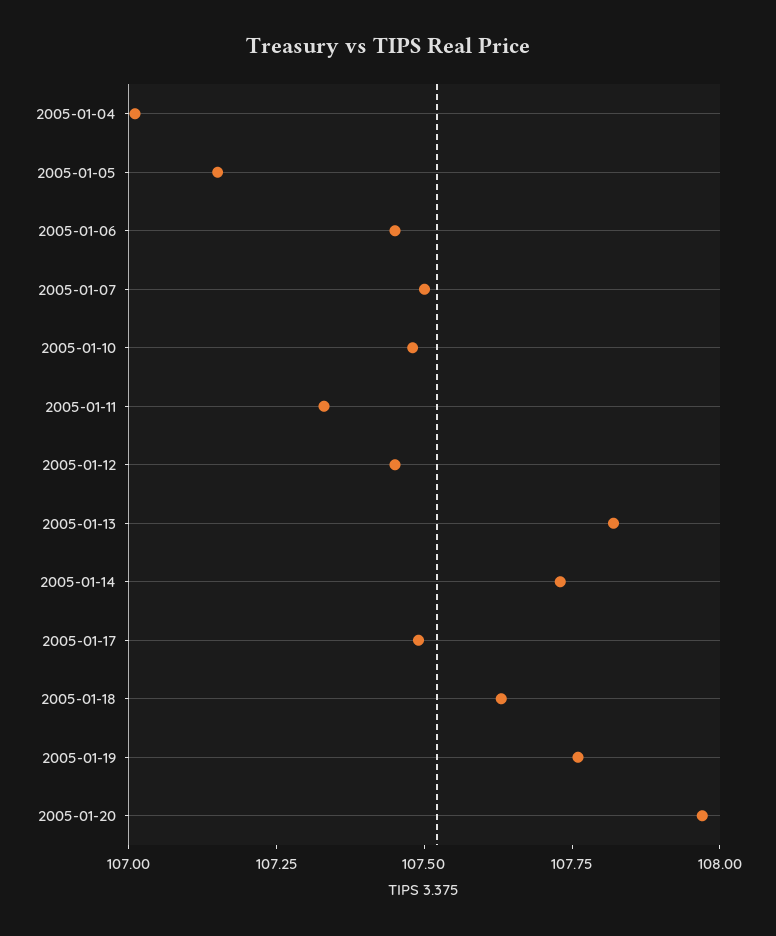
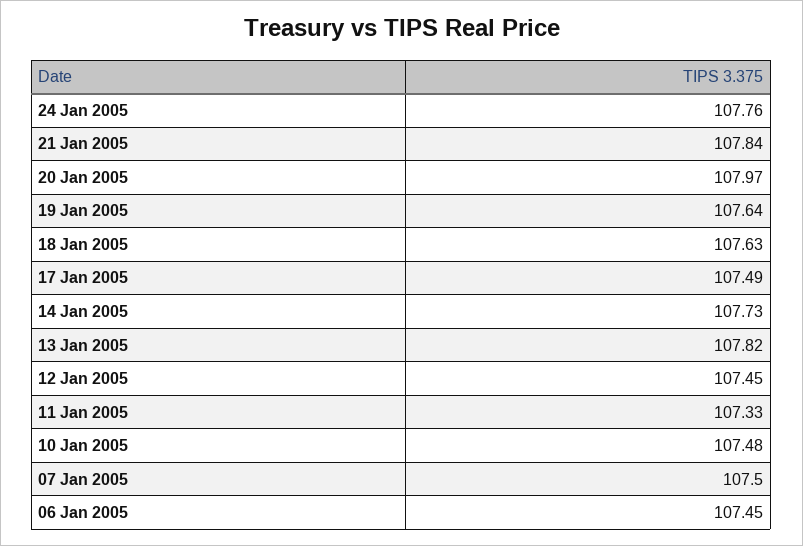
2005-01-04: 107 -> none
2005-01-05: 107.15 -> none
2005-01-19: 107.75 -> 107.64
24 Jan 2005: none -> 107.76
21 Jan 2005: none -> 107.84

